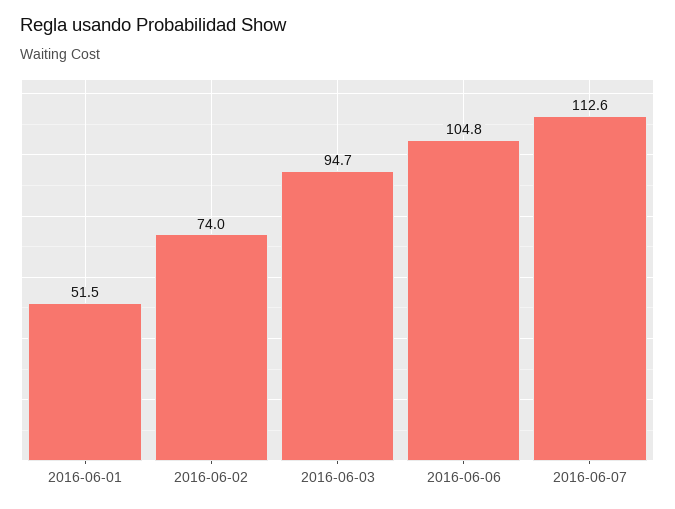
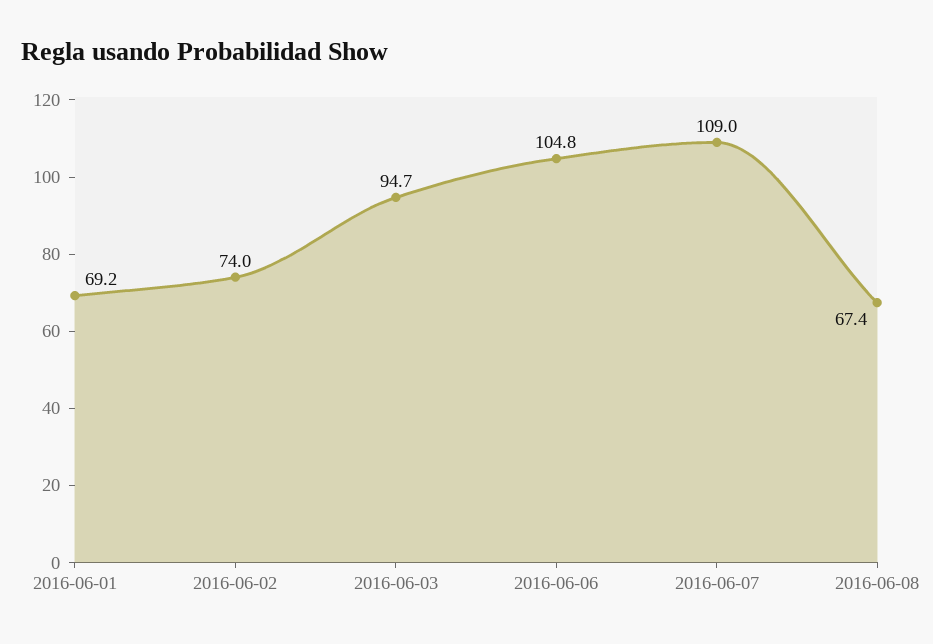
2016-06-01: 51.5 -> 69.2
2016-06-07: 112.6 -> 109
2016-06-08: none -> 67.4

